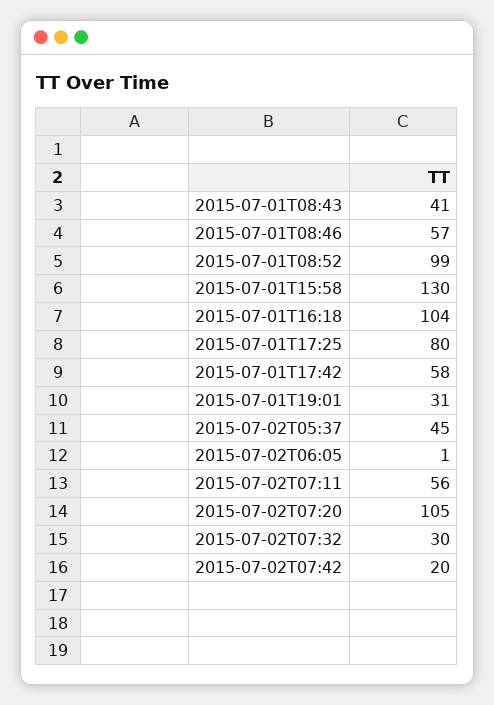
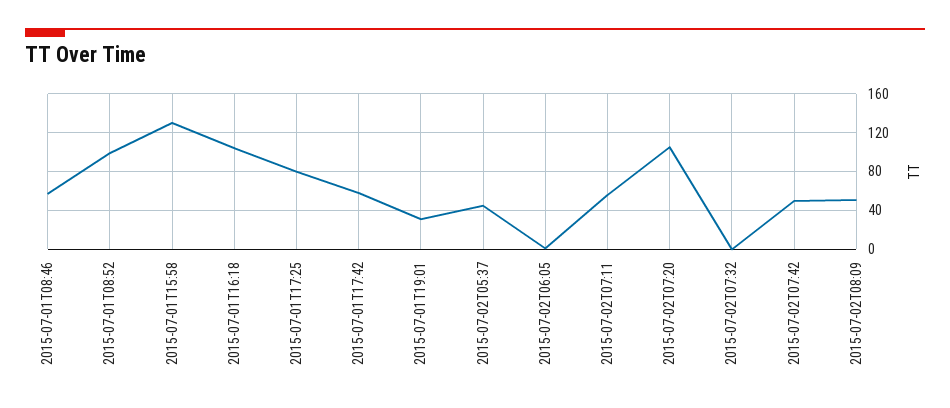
2015-07-01T08:43: 41 -> none
2015-07-02T07:32: 30 -> 0
2015-07-02T07:42: 20 -> 50
2015-07-02T08:09: none -> 50

